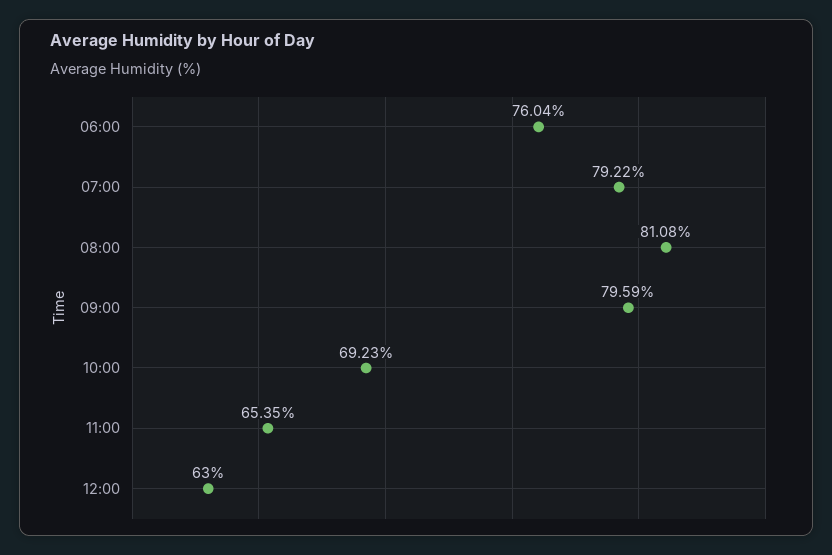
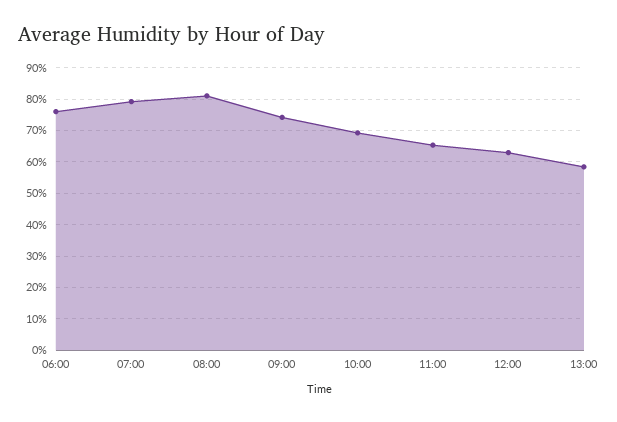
09:00: 79.59 -> 74
13:00: none -> 58

